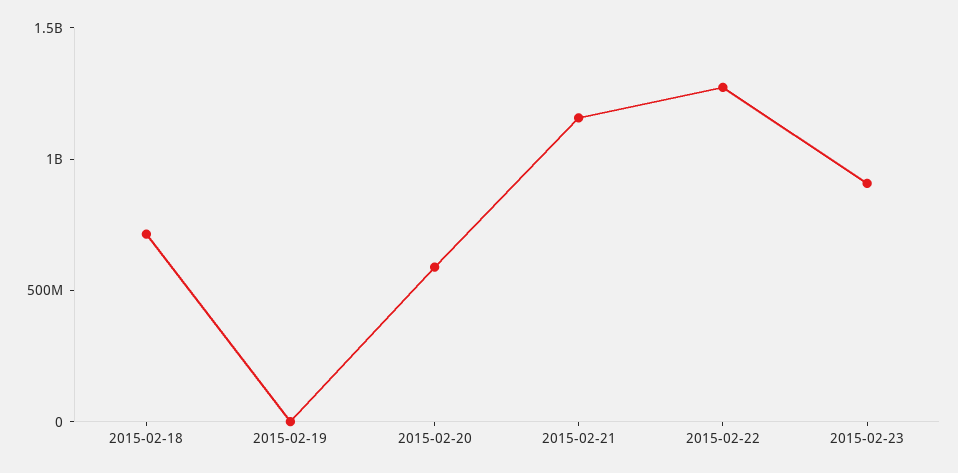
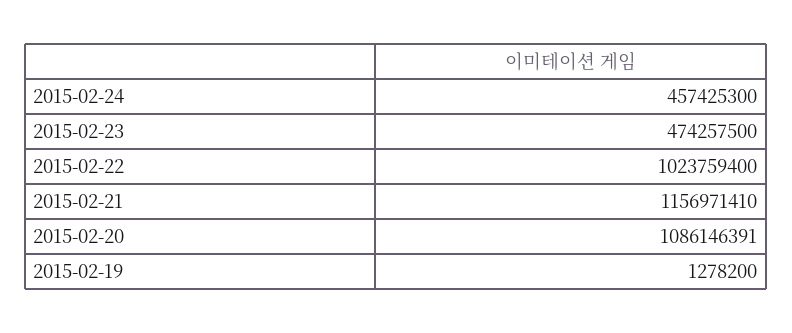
2015-02-18: 700000000 -> none
2015-02-20: 600000000 -> 1086146391
2015-02-22: 1300000000 -> 1023759400
2015-02-23: 900000000 -> 474257500
2015-02-24: none -> 457425300

